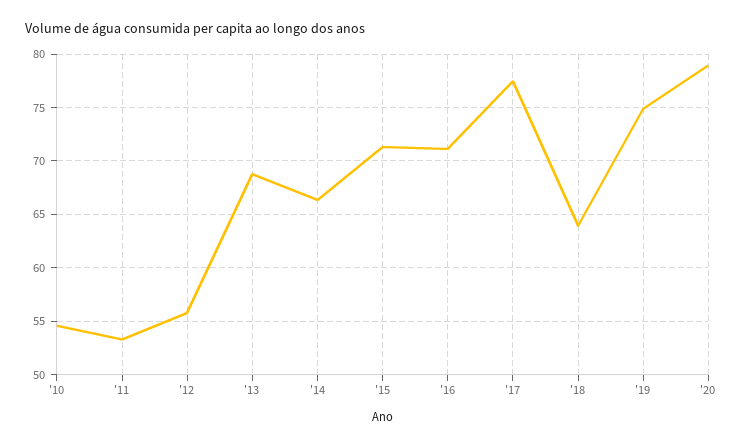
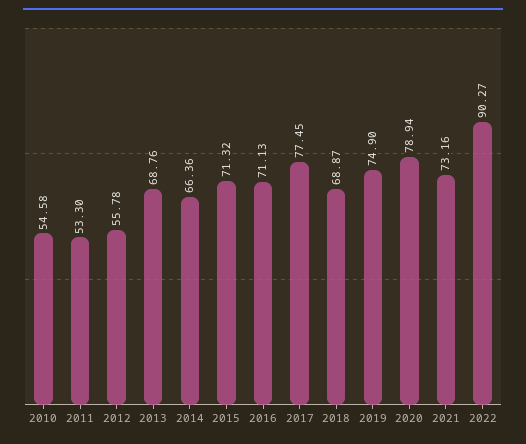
'18: 64 -> 68.87
2021: none -> 73.16
2022: none -> 90.27

